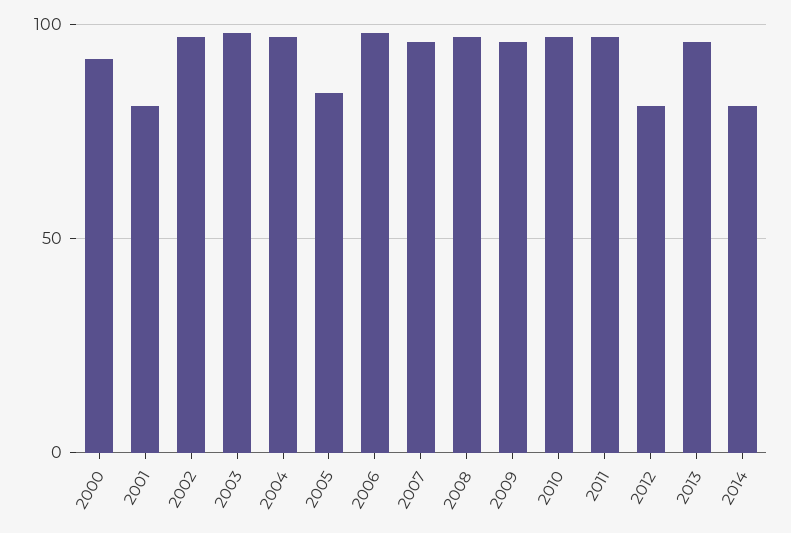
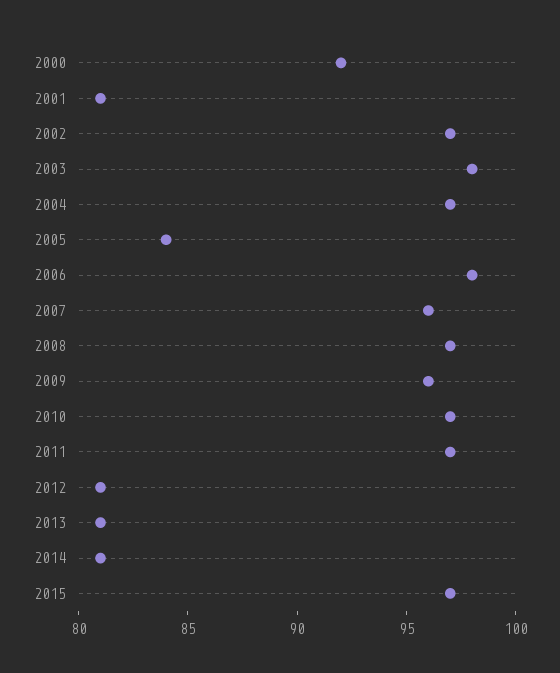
2013: 95 -> 81
2015: none -> 97

